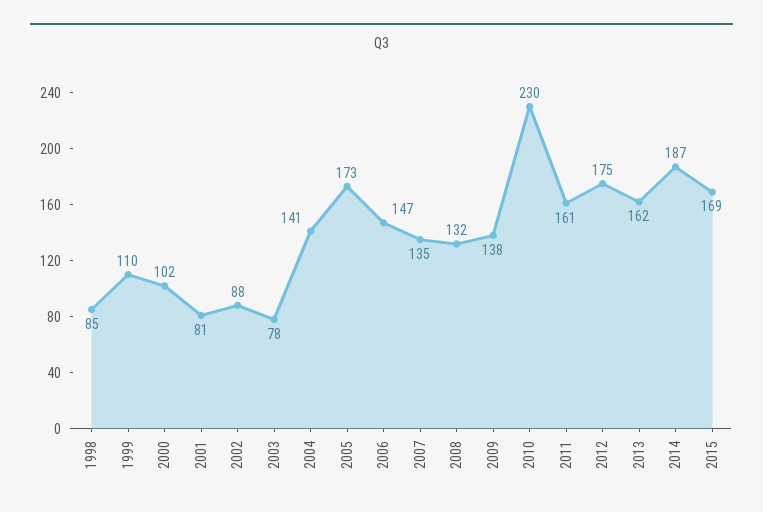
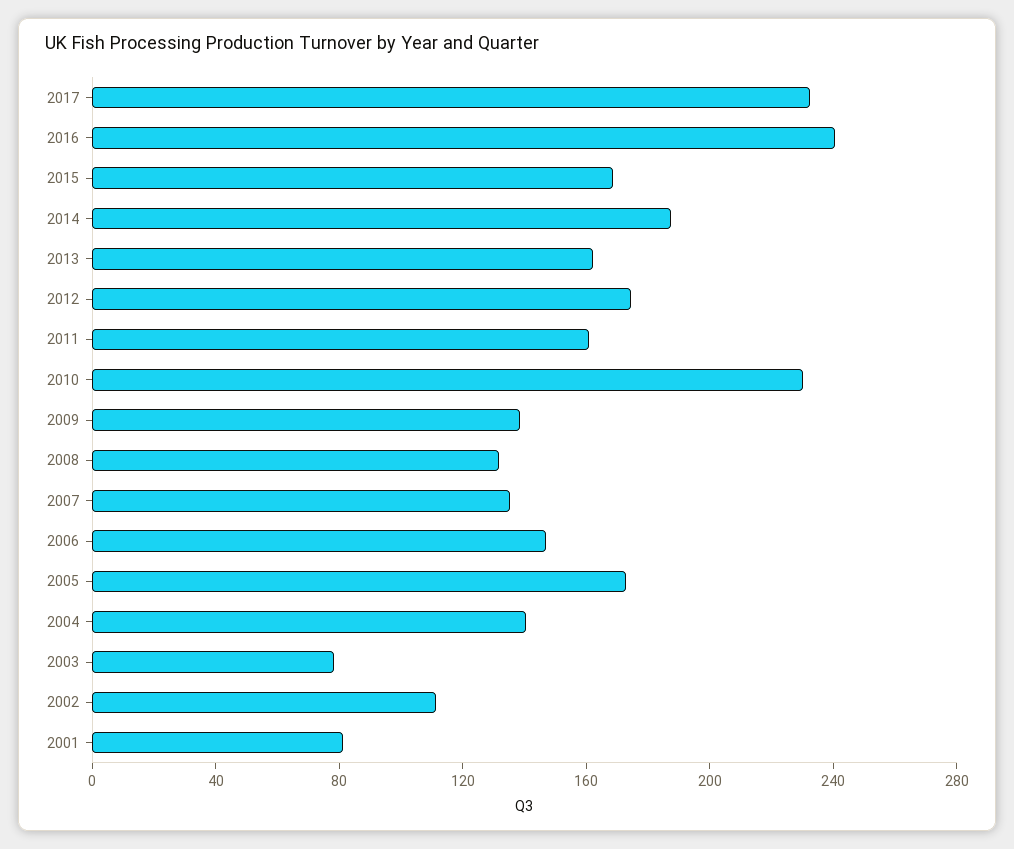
1998: 85 -> none
1999: 110 -> none
2000: 102 -> none
2002: 88 -> 110
2017: none -> 230
2016: none -> 240

